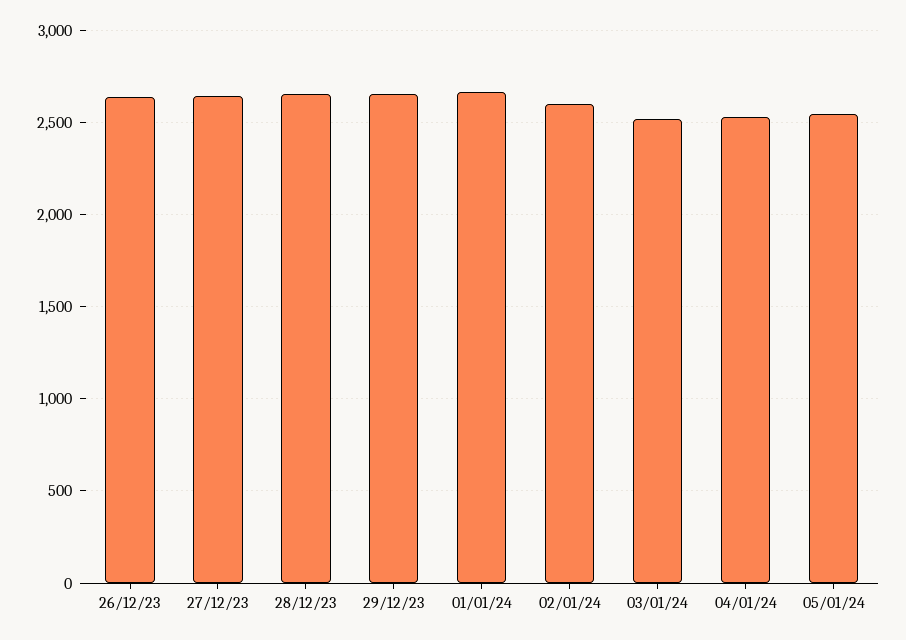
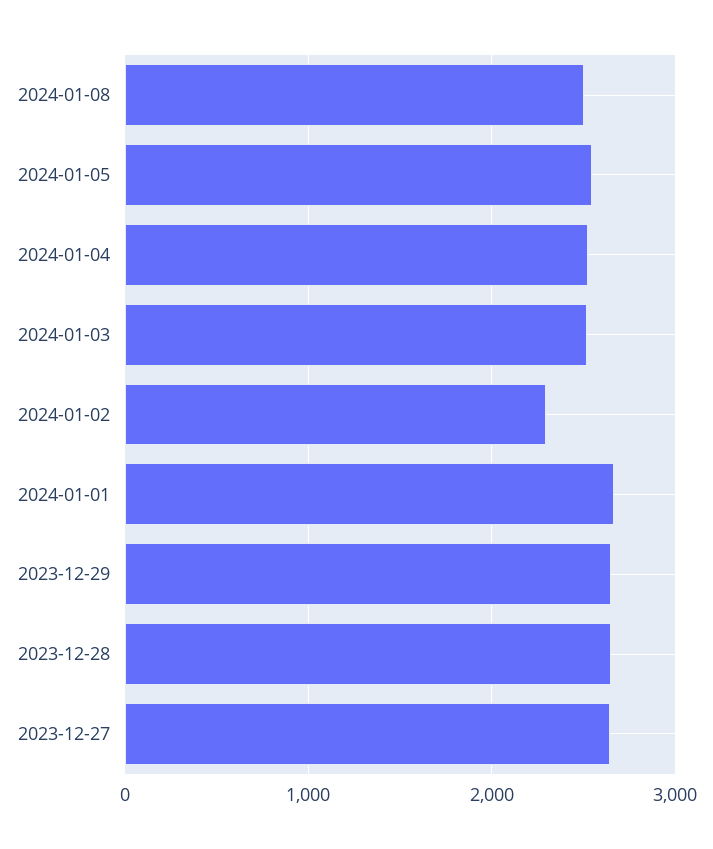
26/12/23: 2650 -> none
02/01/24: 2600 -> 2300
2024-01-08: none -> 2500

